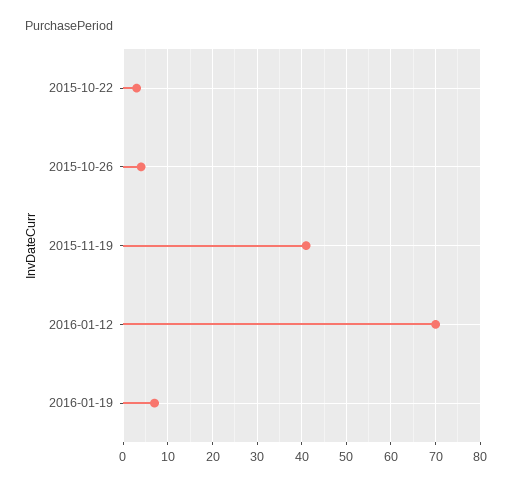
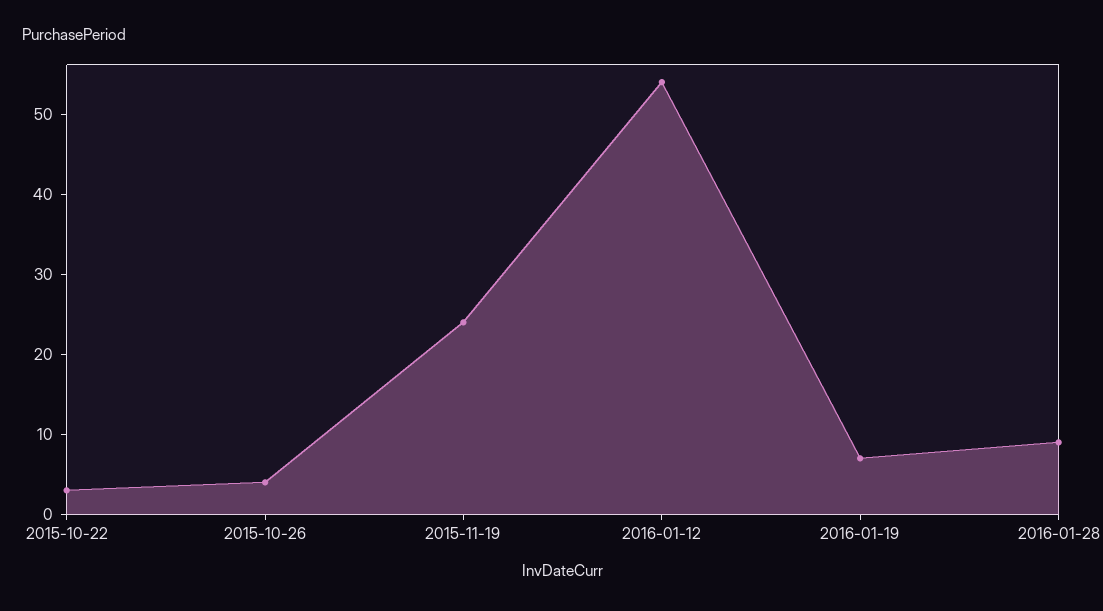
2015-11-19: 40 -> 24
2016-01-12: 70 -> 54
2016-01-28: none -> 9

